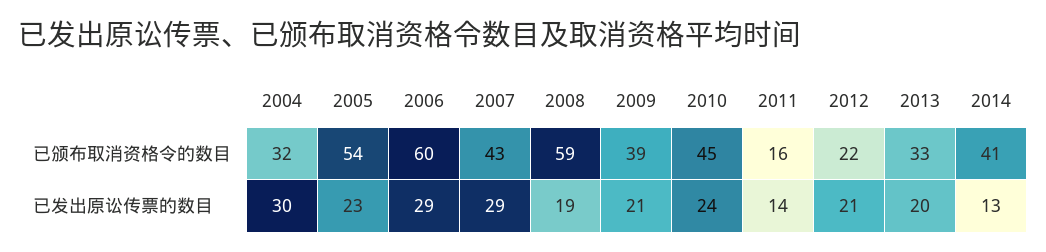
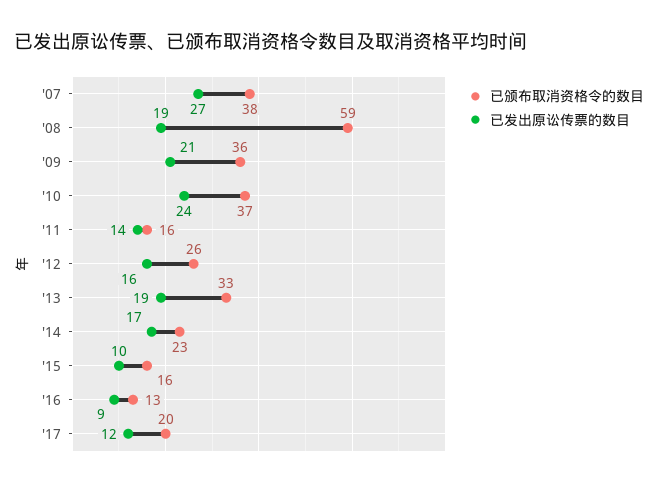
已颁布取消资格令的数目, 2004: 32 -> none
已颁布取消资格令的数目, 2005: 54 -> none
已颁布取消资格令的数目, 2006: 60 -> none
已颁布取消资格令的数目, 2007: 43 -> 38
已颁布取消资格令的数目, 2009: 39 -> 36
已颁布取消资格令的数目, 2010: 45 -> 37
已颁布取消资格令的数目, 2012: 22 -> 26
已颁布取消资格令的数目, 2014: 41 -> 23
已发出原讼传票的数目, 2004: 30 -> none
已发出原讼传票的数目, 2005: 23 -> none
已发出原讼传票的数目, 2006: 29 -> none
已发出原讼传票的数目, 2007: 29 -> 27
已发出原讼传票的数目, 2012: 21 -> 16
已发出原讼传票的数目, 2013: 20 -> 19
已发出原讼传票的数目, 2014: 13 -> 17
已颁布取消资格令的数目, '15: none -> 16
已发出原讼传票的数目, '15: none -> 10
已颁布取消资格令的数目, '16: none -> 13
已发出原讼传票的数目, '16: none -> 9
已颁布取消资格令的数目, '17: none -> 20
已发出原讼传票的数目, '17: none -> 12

